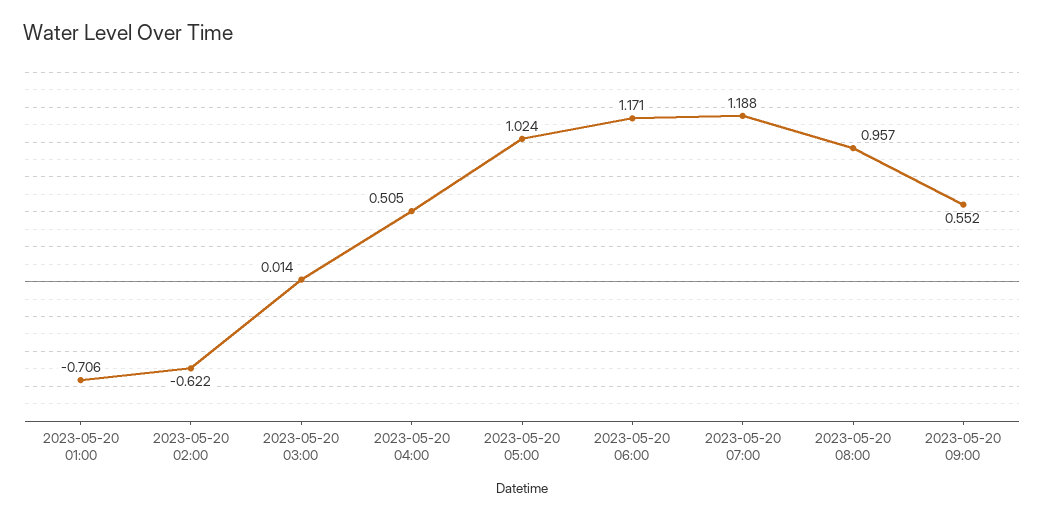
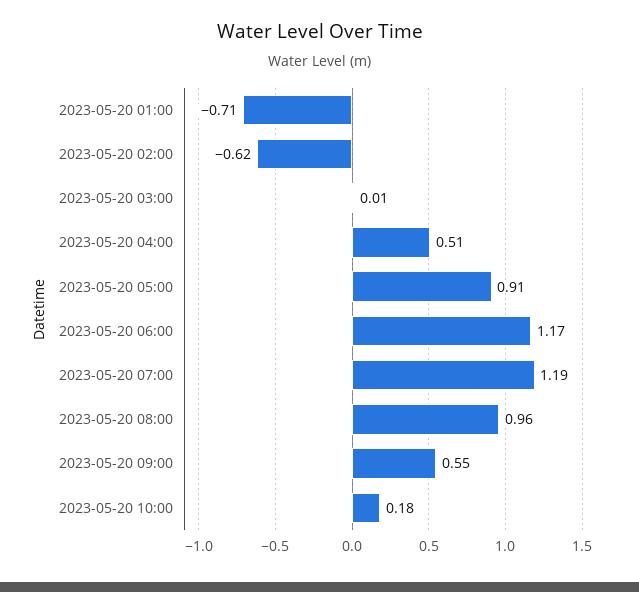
2023-05-20 05:00: 1.024 -> 0.91
2023-05-20 10:00: none -> 0.18

